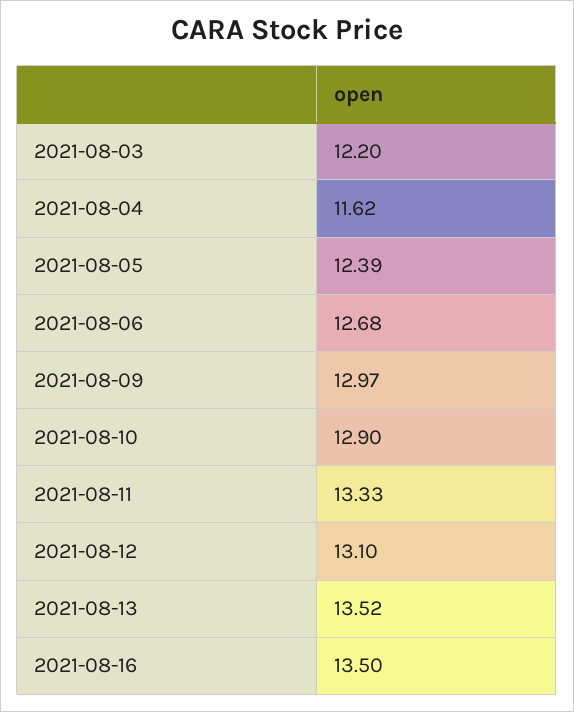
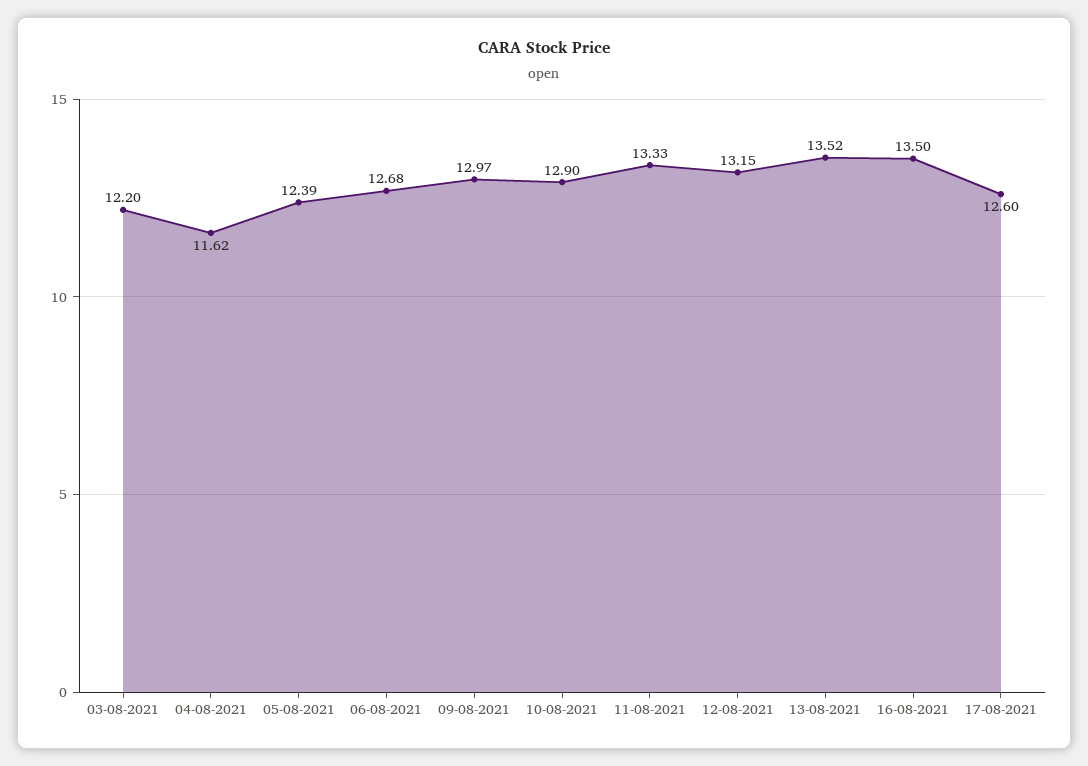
2021-08-12: 13.1 -> 13.15
17-08-2021: none -> 12.6

